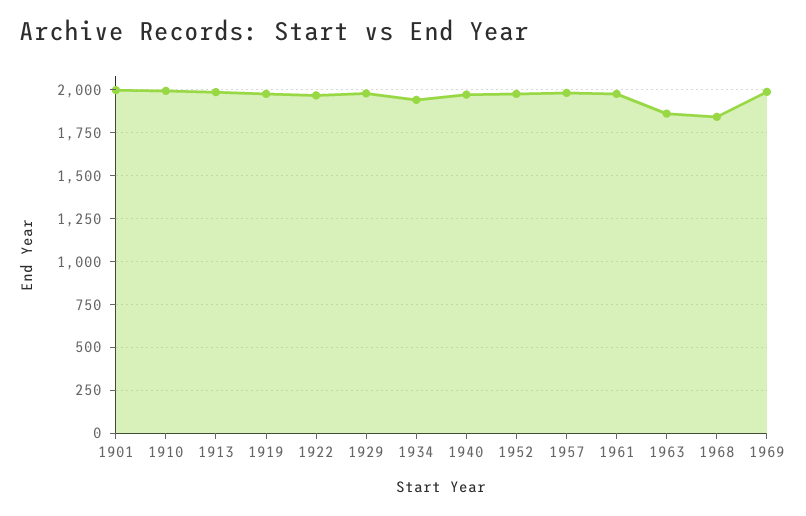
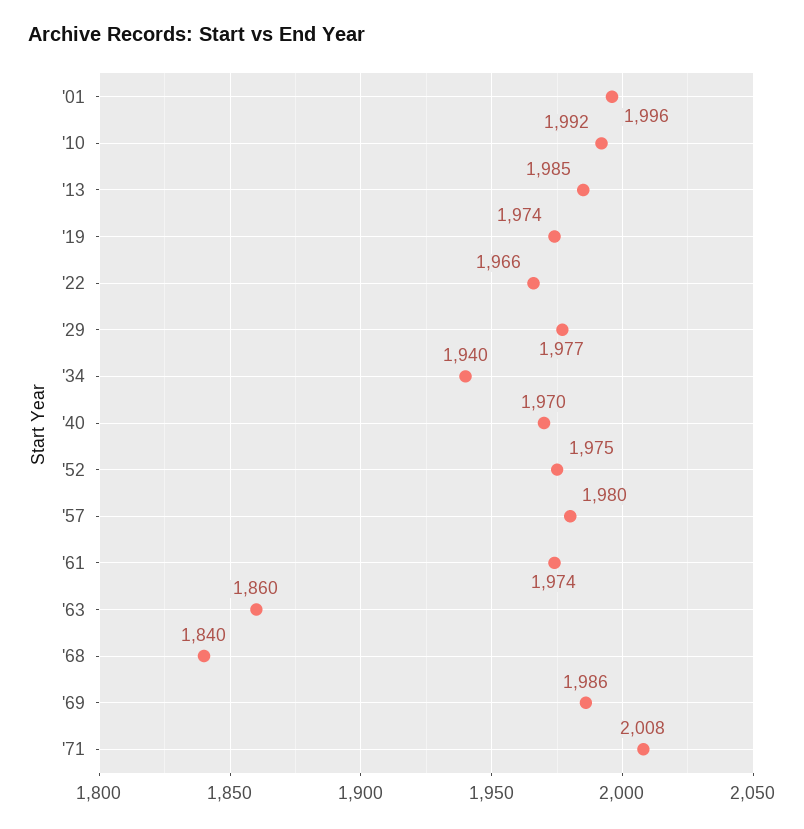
'71: none -> 2008

